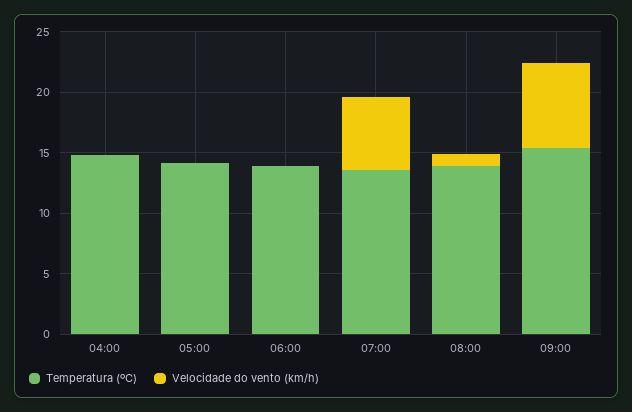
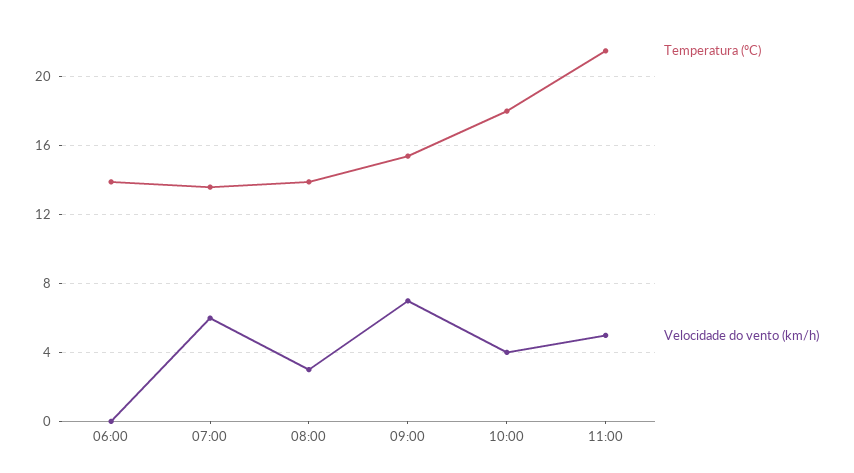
Temperatura (ºC), 04:00: 15 -> none
Velocidade do vento (km/h), 04:00: 0 -> none
Temperatura (ºC), 05:00: 14 -> none
Velocidade do vento (km/h), 05:00: 0 -> none
Velocidade do vento (km/h), 08:00: 1 -> 3
Temperatura (ºC), 10:00: none -> 18
Velocidade do vento (km/h), 10:00: none -> 4
Temperatura (ºC), 11:00: none -> 21.5
Velocidade do vento (km/h), 11:00: none -> 5

